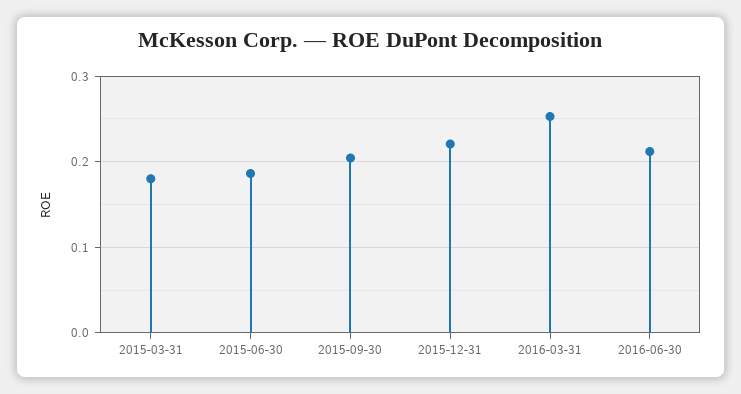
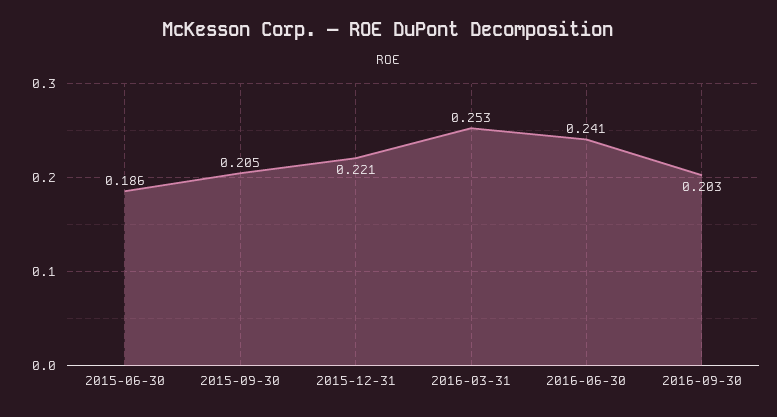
2015-03-31: 0.18 -> none
2016-06-30: 0.21 -> 0.241
2016-09-30: none -> 0.203

